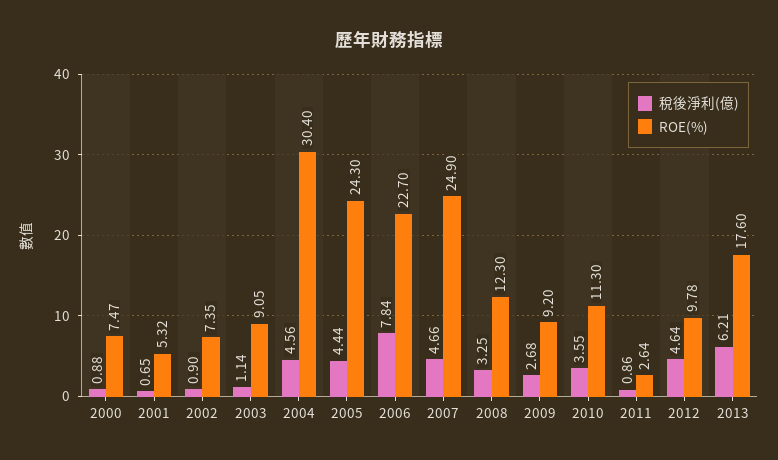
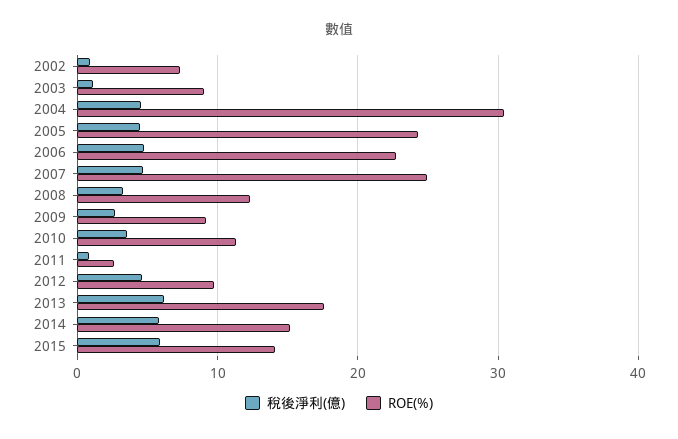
稅後淨利(億), 2000: 0.88 -> none
ROE(%), 2000: 7.47 -> none
稅後淨利(億), 2001: 0.65 -> none
ROE(%), 2001: 5.32 -> none
稅後淨利(億), 2006: 7.84 -> 5
稅後淨利(億), 2014: none -> 6
ROE(%), 2014: none -> 15
稅後淨利(億), 2015: none -> 6
ROE(%), 2015: none -> 14

